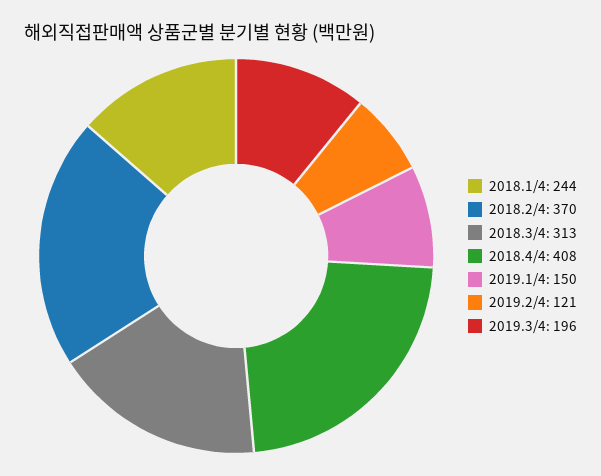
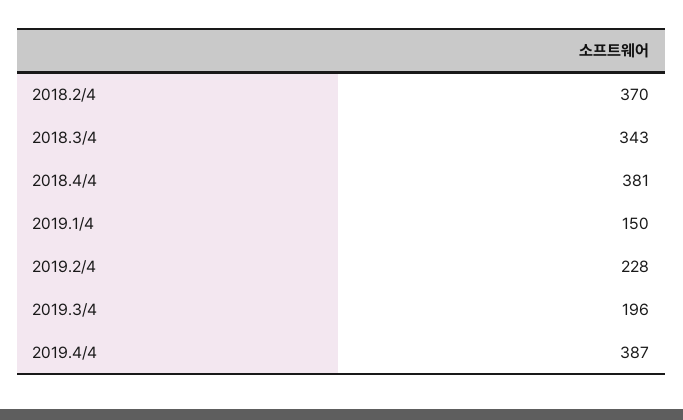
2018.1/4: 244 -> none
2018.3/4: 313 -> 343
2018.4/4: 408 -> 381
2019.2/4: 121 -> 228
2019.4/4: none -> 387

